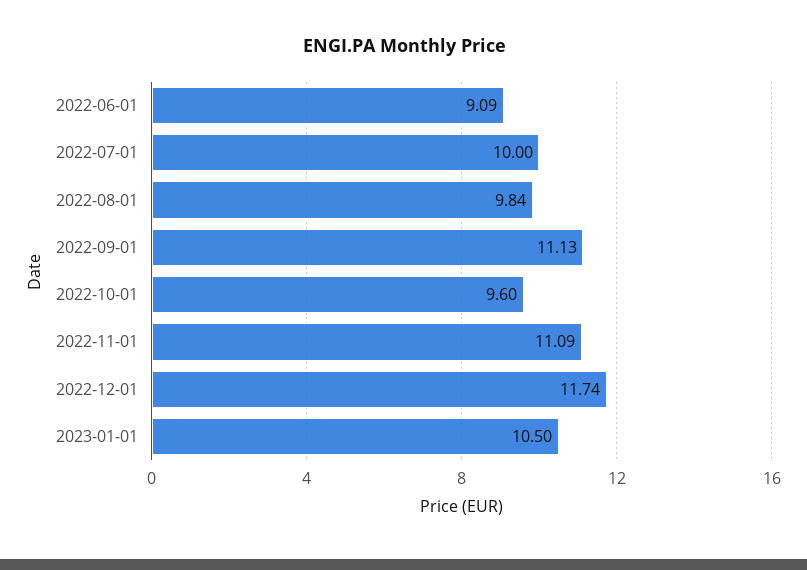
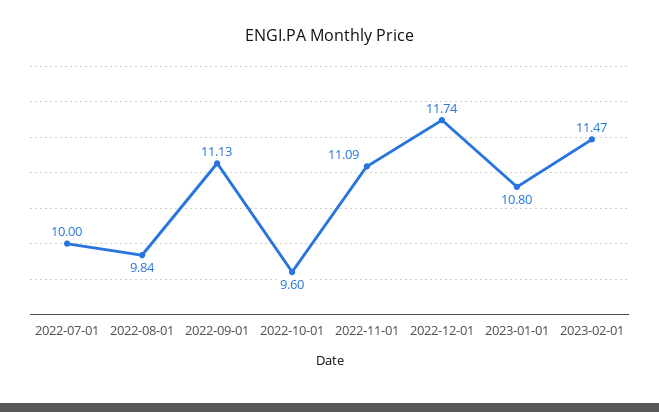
2022-06-01: 9.09 -> none
2023-01-01: 10.5 -> 10.8
2023-02-01: none -> 11.47

